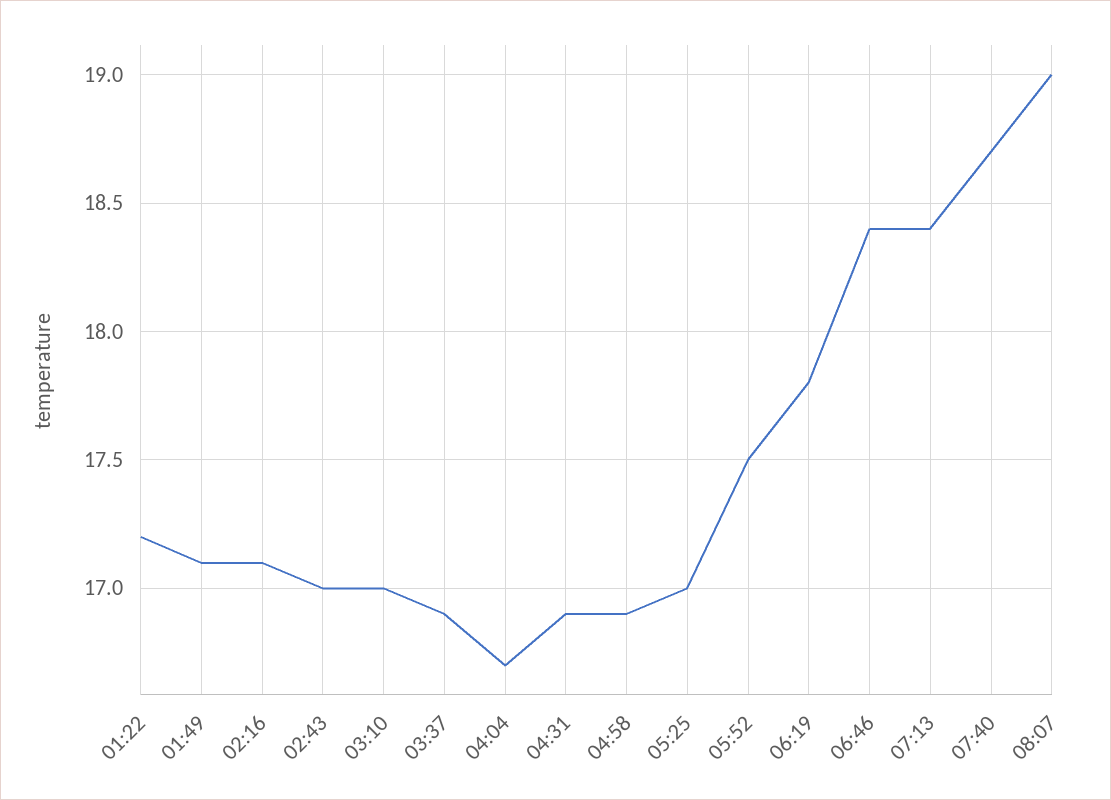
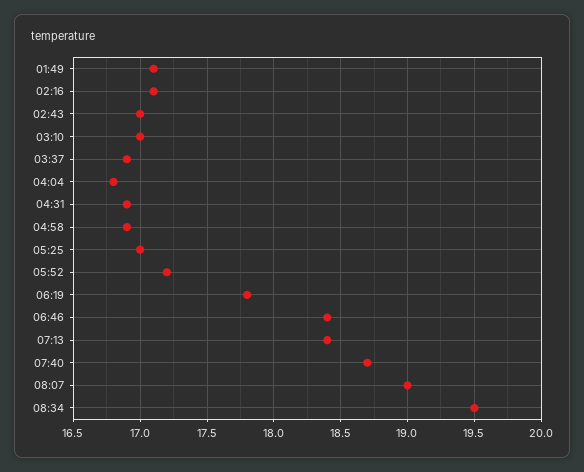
01:22: 17.2 -> none
04:04: 16.7 -> 16.8
05:52: 17.5 -> 17.2
08:34: none -> 19.5

